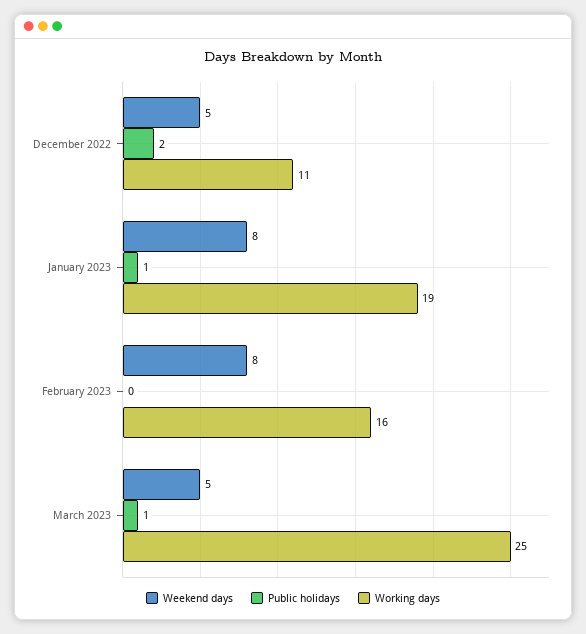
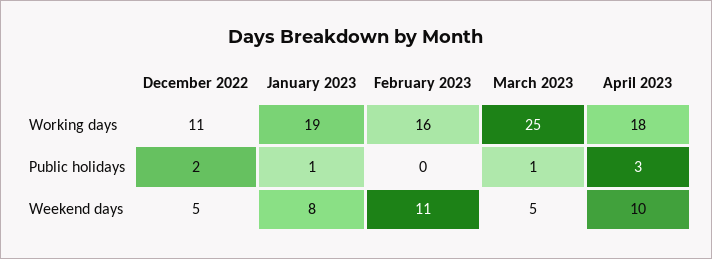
Weekend days, February 2023: 8 -> 11
Working days, April 2023: none -> 18
Public holidays, April 2023: none -> 3
Weekend days, April 2023: none -> 10

